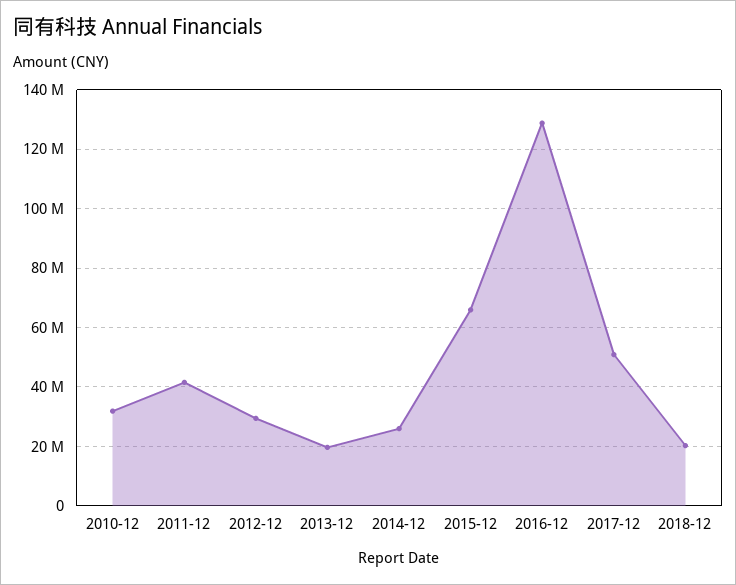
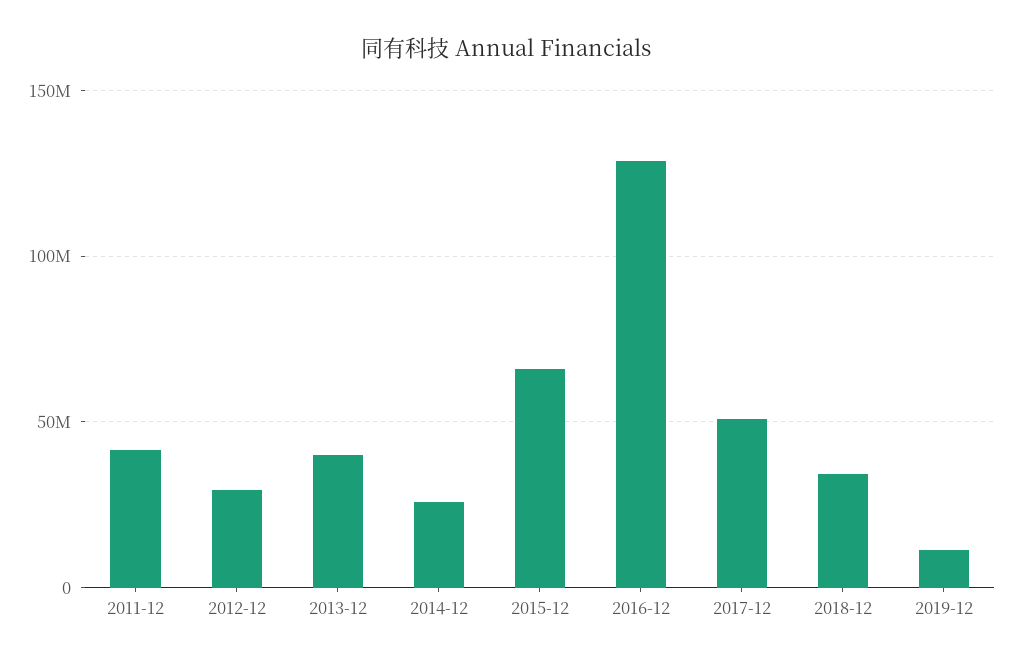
2010-12: 32500000 -> none
2013-12: 20000000 -> 40000000
2018-12: 20000000 -> 35000000
2019-12: none -> 10000000

